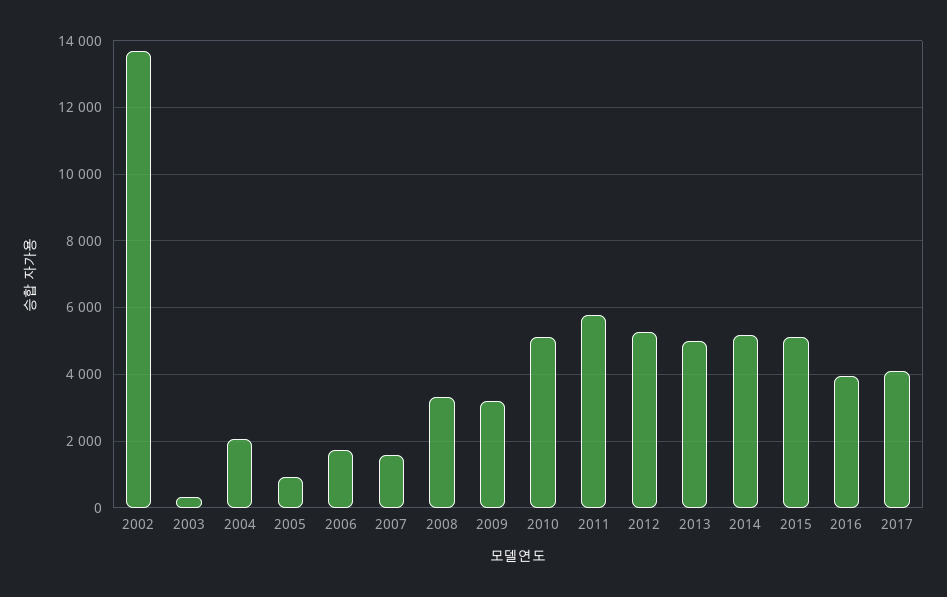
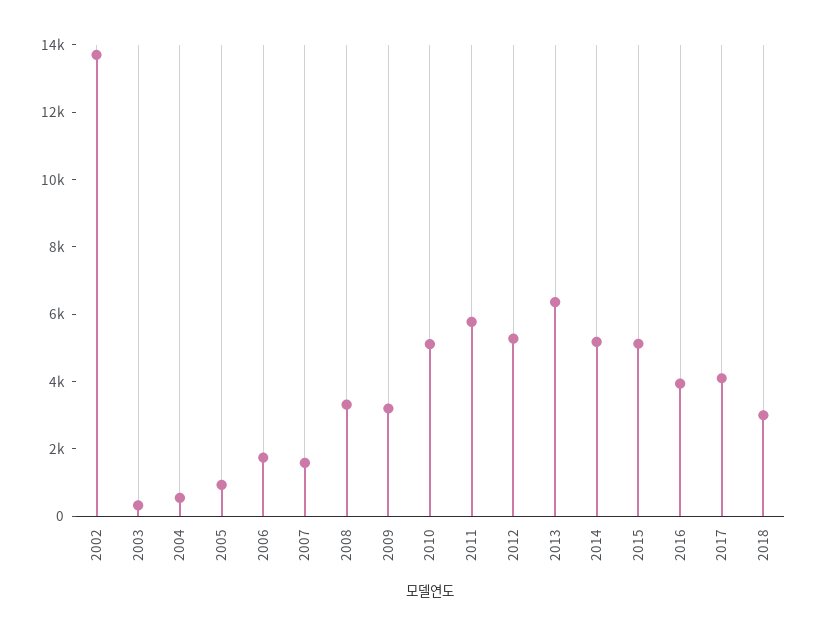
2004: 2000 -> 500
2013: 5000 -> 6500
2018: none -> 3000

